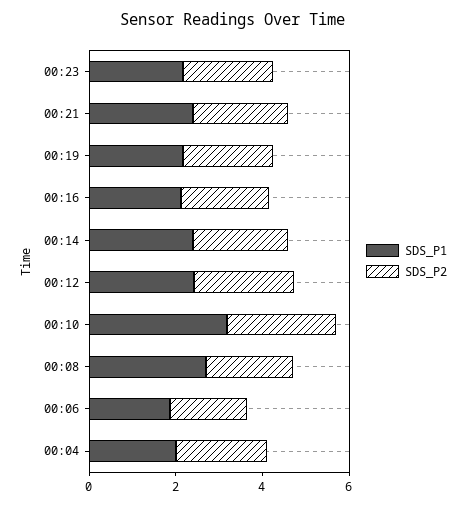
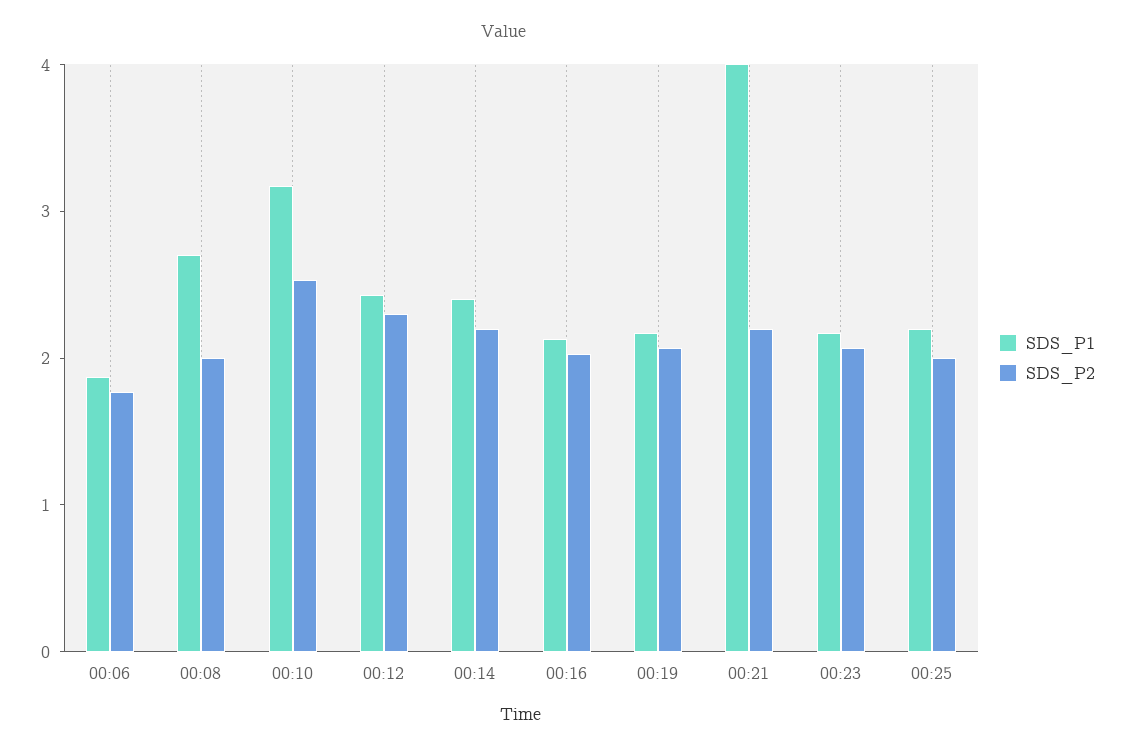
SDS_P1, 00:21: 2.5 -> 4
SDS_P1, 00:04: 2 -> none
SDS_P2, 00:04: 2 -> none
SDS_P1, 00:25: none -> 2.2
SDS_P2, 00:25: none -> 2

